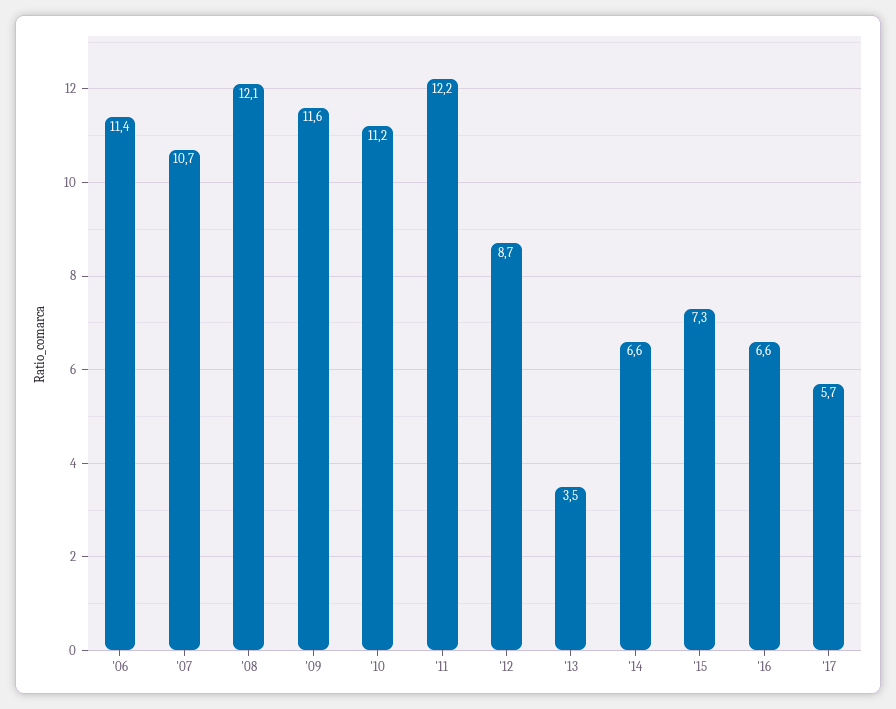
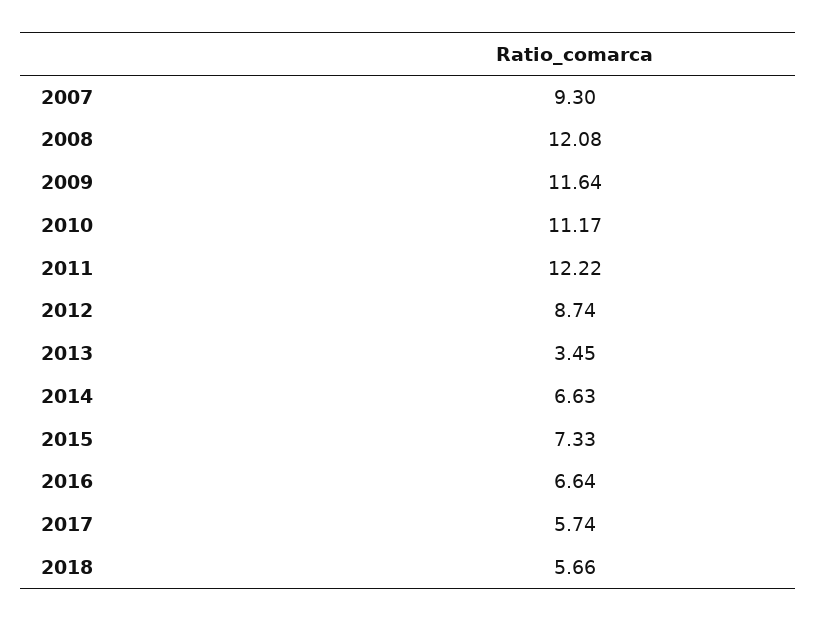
'06: 11.4 -> none
'07: 10.7 -> 9.3
2018: none -> 5.66

